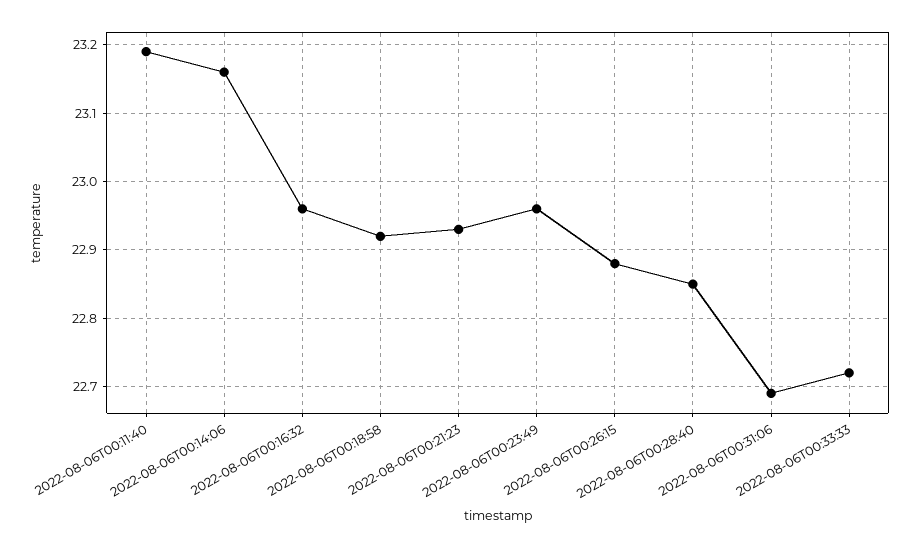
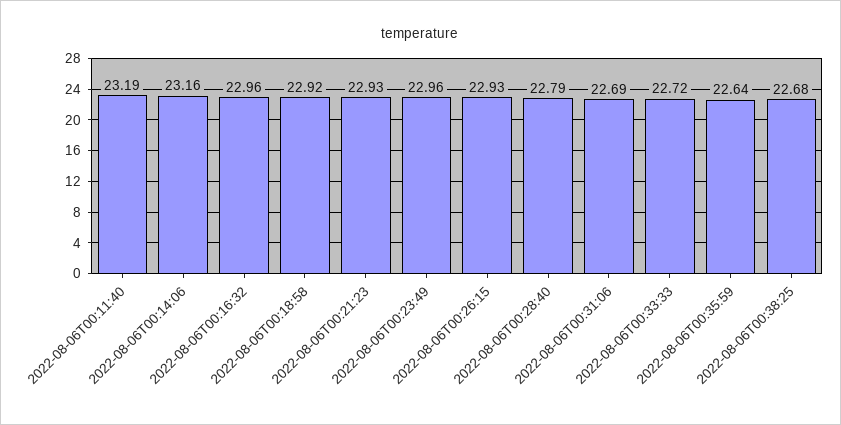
2022-08-06T00:26:15: 22.88 -> 22.93
2022-08-06T00:28:40: 22.85 -> 22.79
2022-08-06T00:35:59: none -> 22.64
2022-08-06T00:38:25: none -> 22.68

